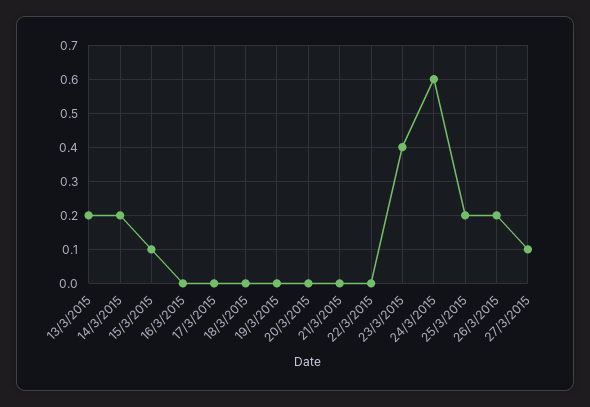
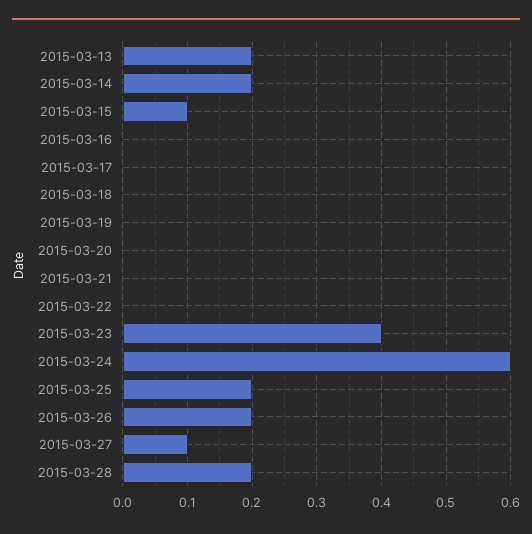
2015-03-28: none -> 0.2

